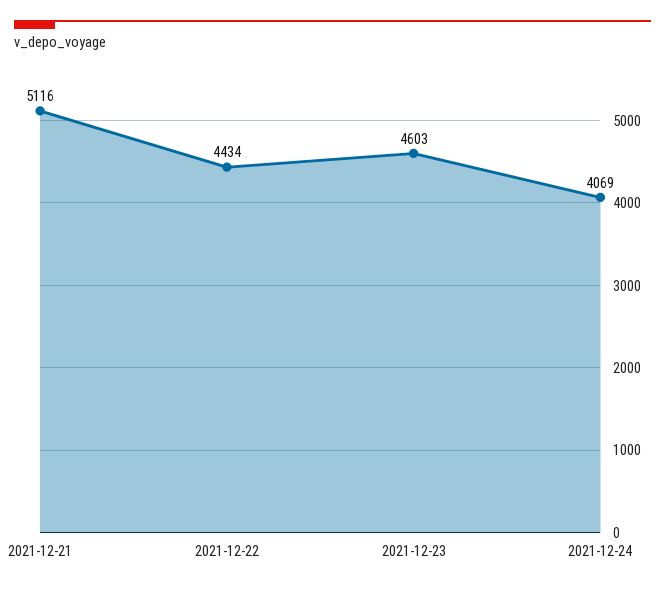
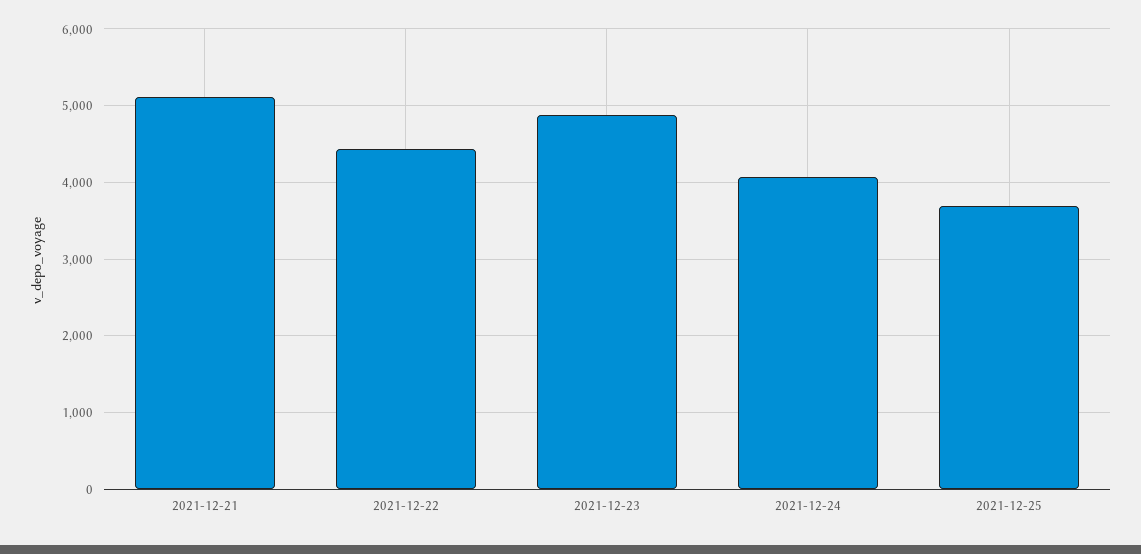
2021-12-23: 4603 -> 4900
2021-12-25: none -> 3700

